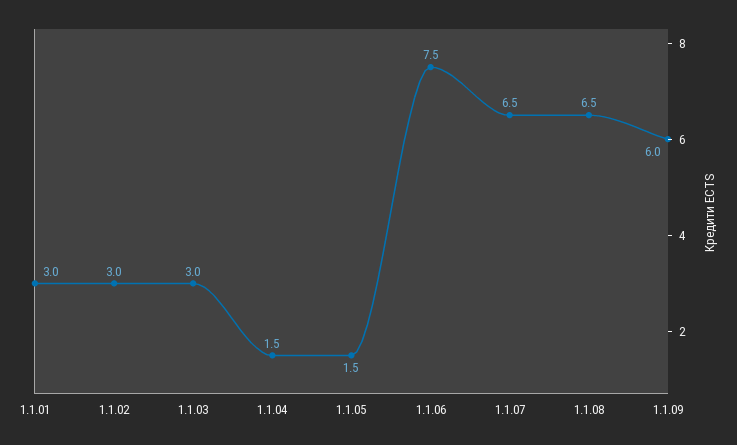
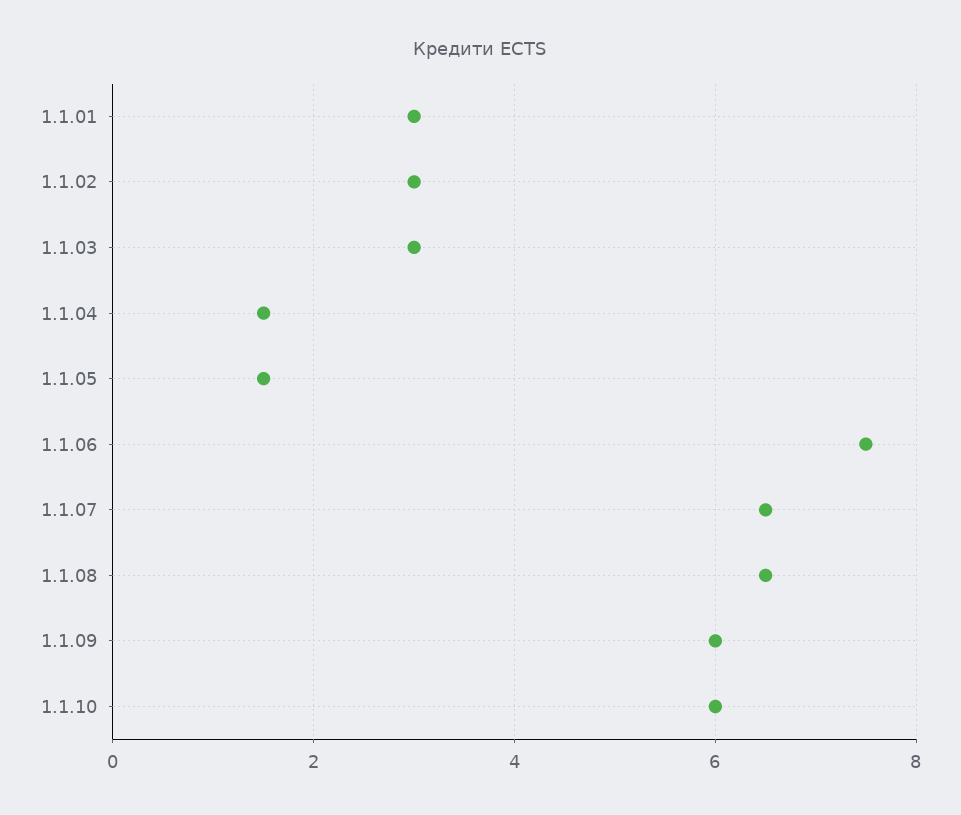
1.1.10: none -> 6

